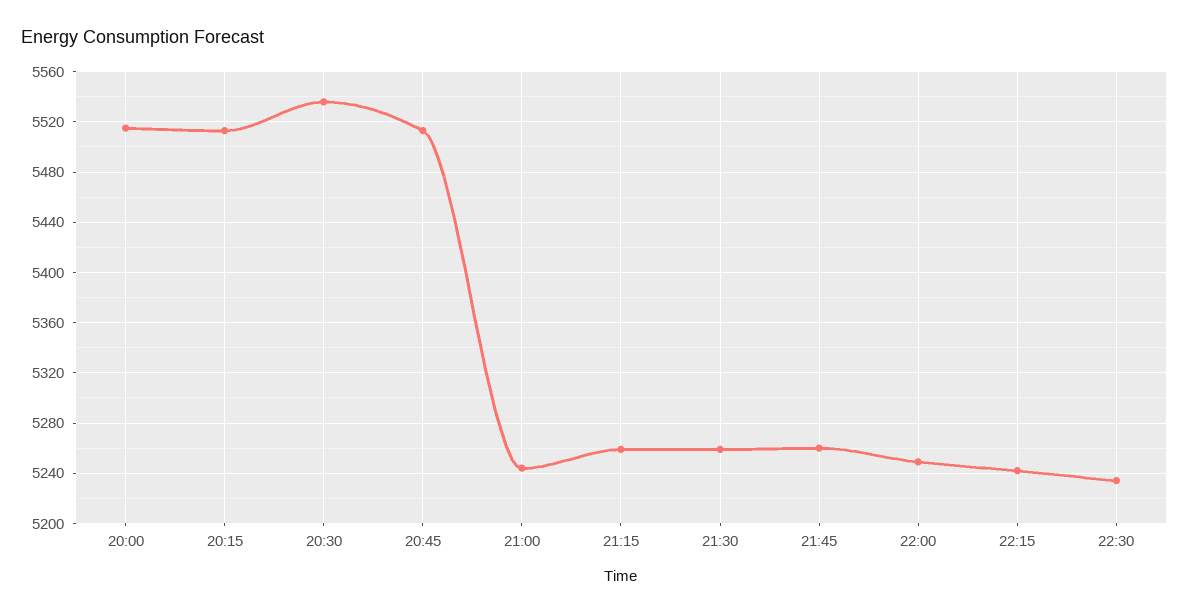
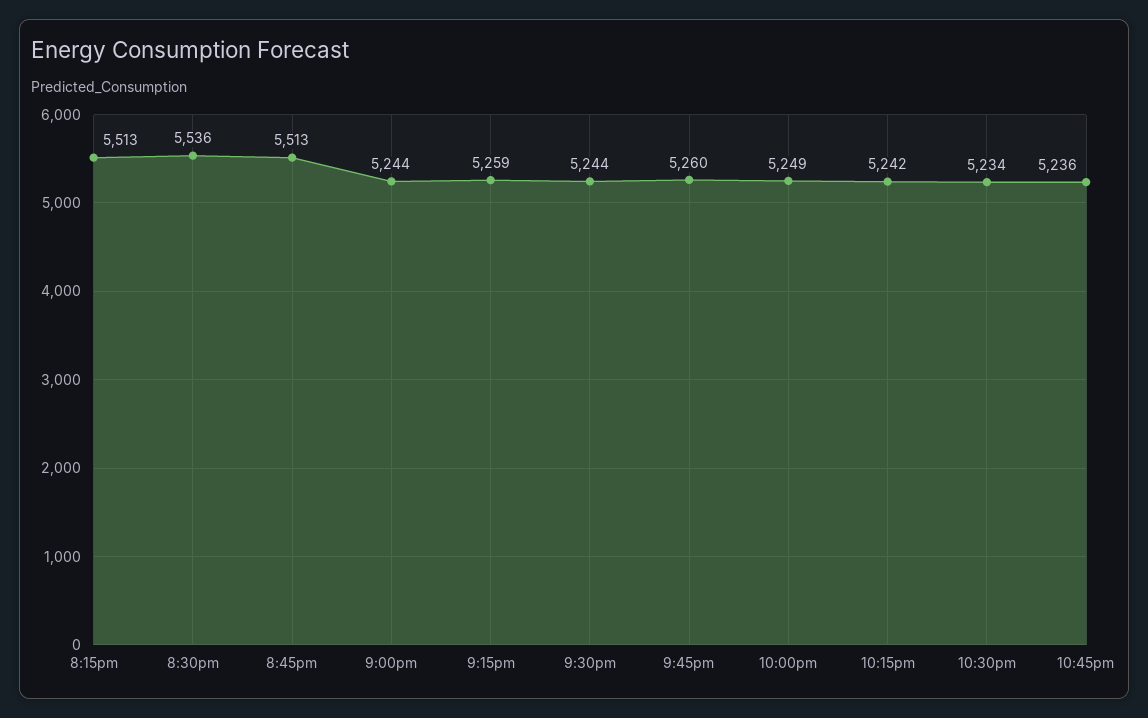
20:00: 5515 -> none
21:30: 5260 -> 5244
10:45pm: none -> 5236

